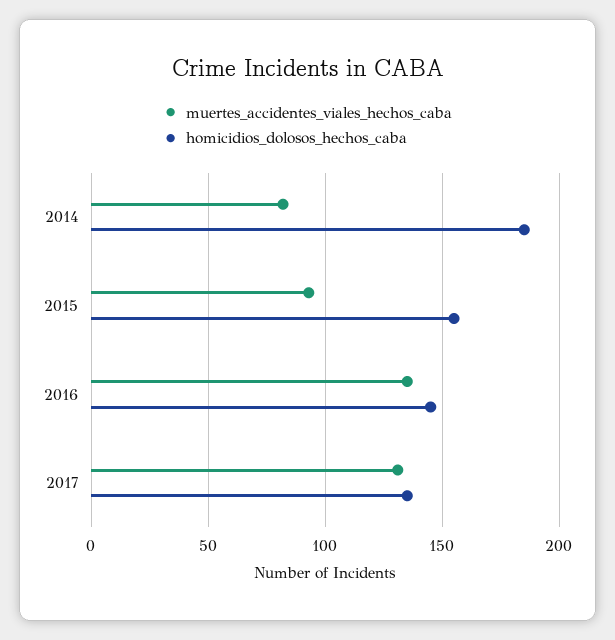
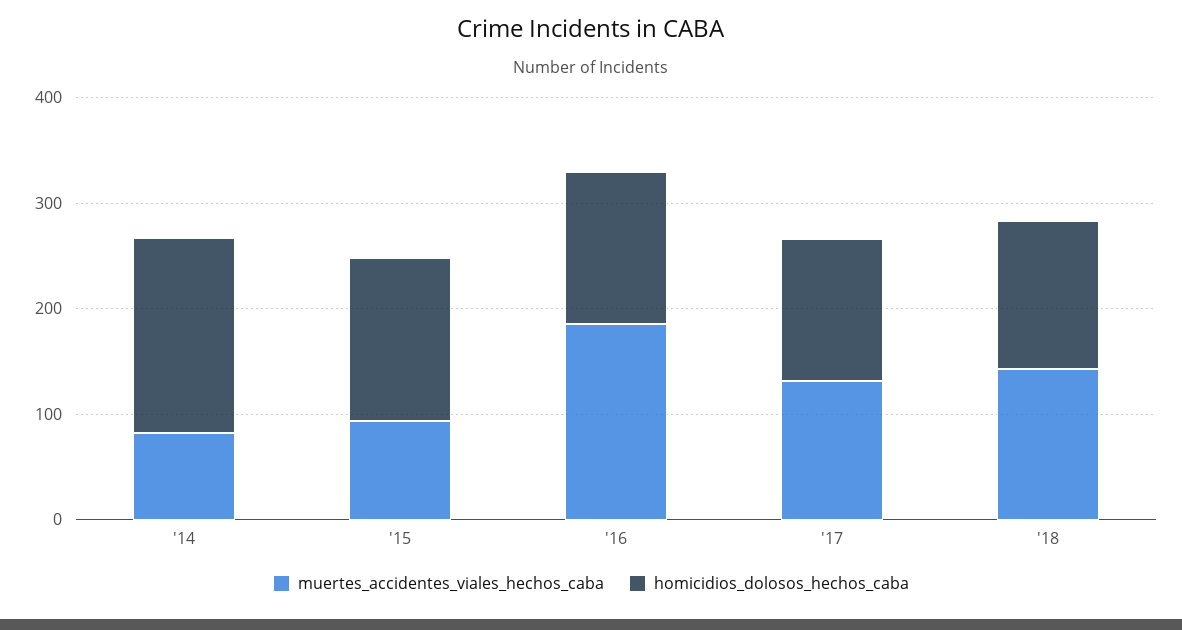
muertes_accidentes_viales_hechos_caba, 2016: 135 -> 180
muertes_accidentes_viales_hechos_caba, '18: none -> 140
homicidios_dolosos_hechos_caba, '18: none -> 140

